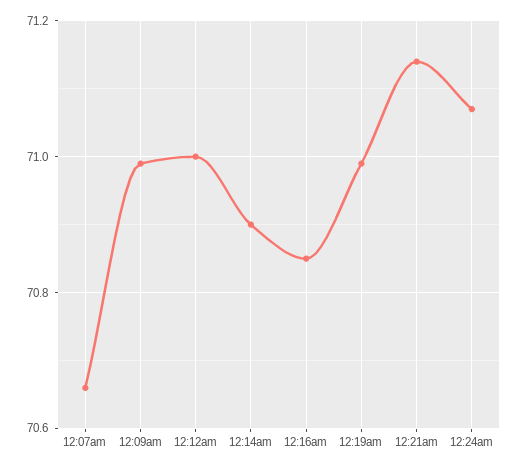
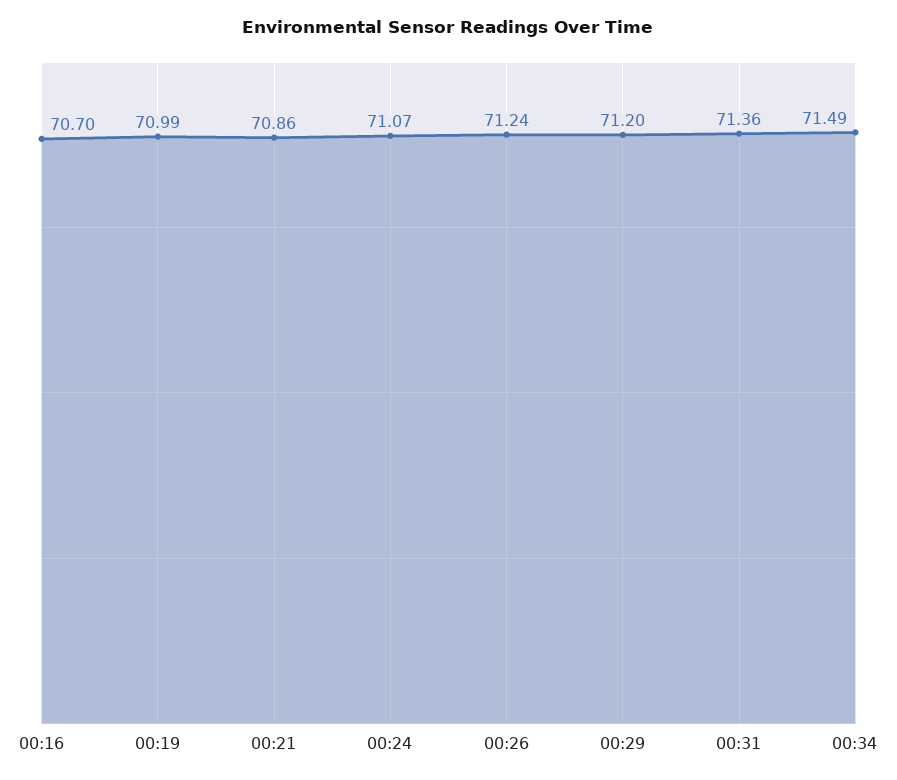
12:07am: 70.65 -> none
12:09am: 71 -> none
12:12am: 71 -> none
12:14am: 70.9 -> none
12:16am: 70.85 -> 70.7
12:21am: 71.15 -> 70.86
00:26: none -> 71.24
00:29: none -> 71.2
00:31: none -> 71.36
00:34: none -> 71.49

